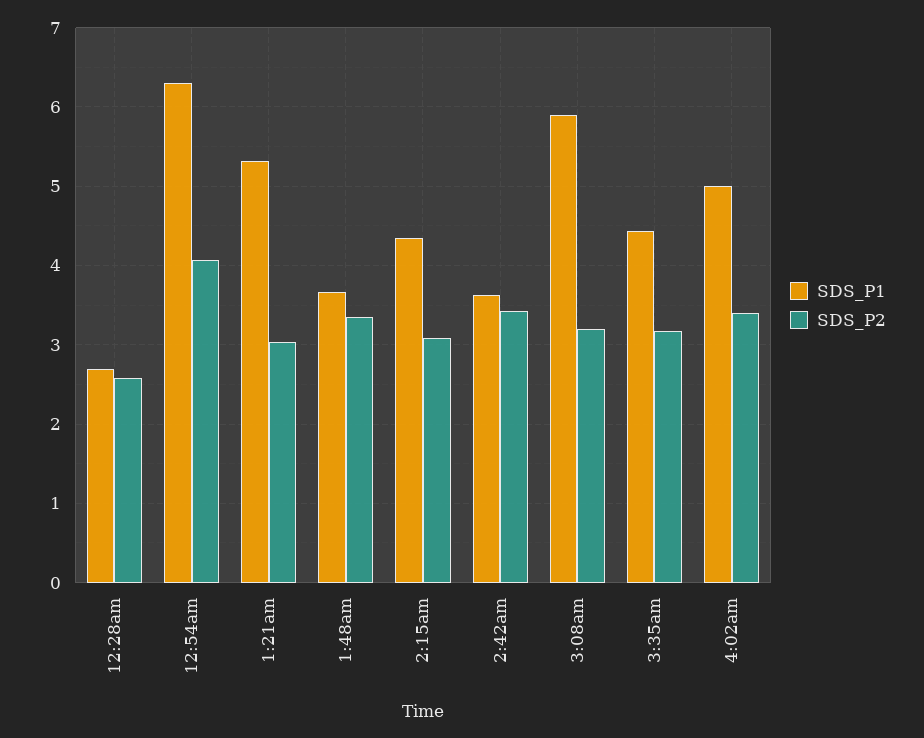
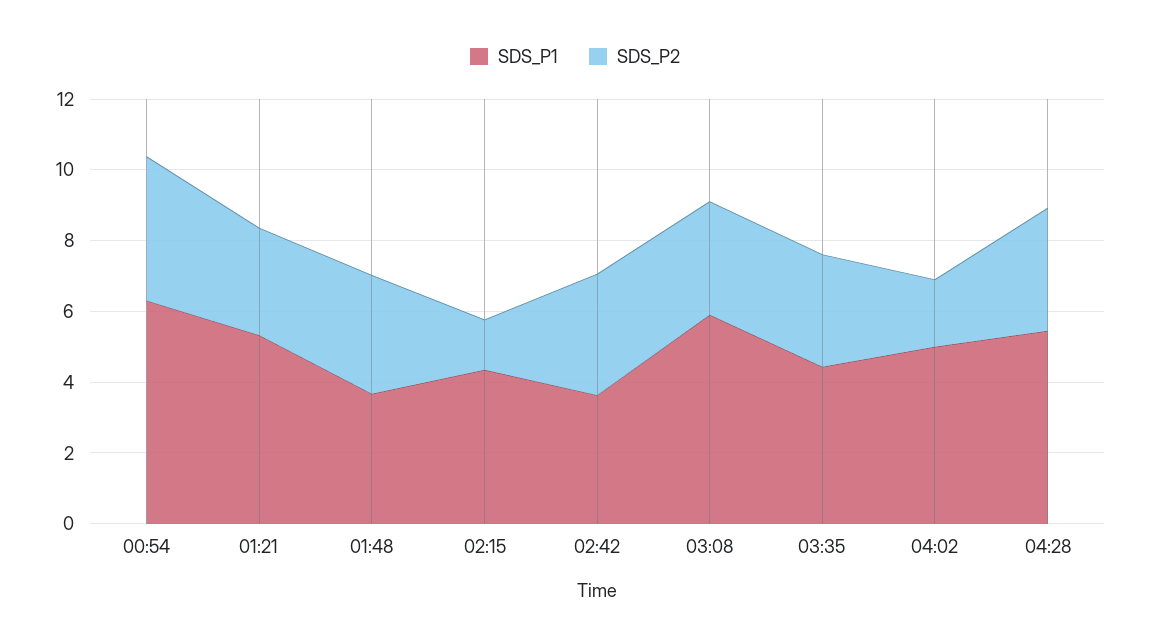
SDS_P1, 12:28am: 2.7 -> none
SDS_P2, 12:28am: 2.6 -> none
SDS_P2, 2:15am: 3.1 -> 1.5
SDS_P2, 4:02am: 3.4 -> 2
SDS_P1, 04:28: none -> 5.5
SDS_P2, 04:28: none -> 3.5

